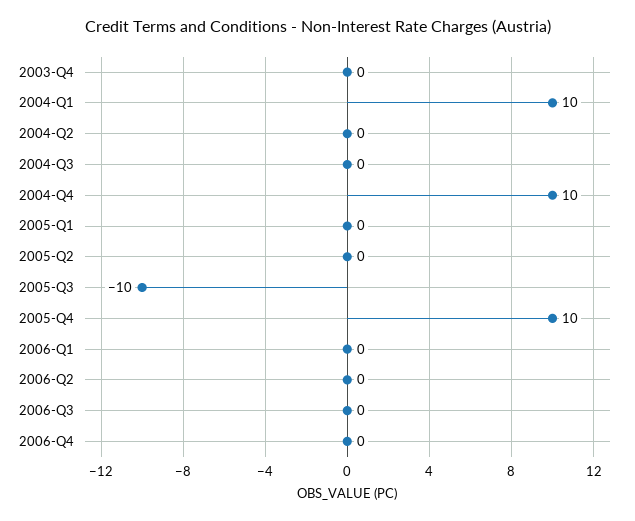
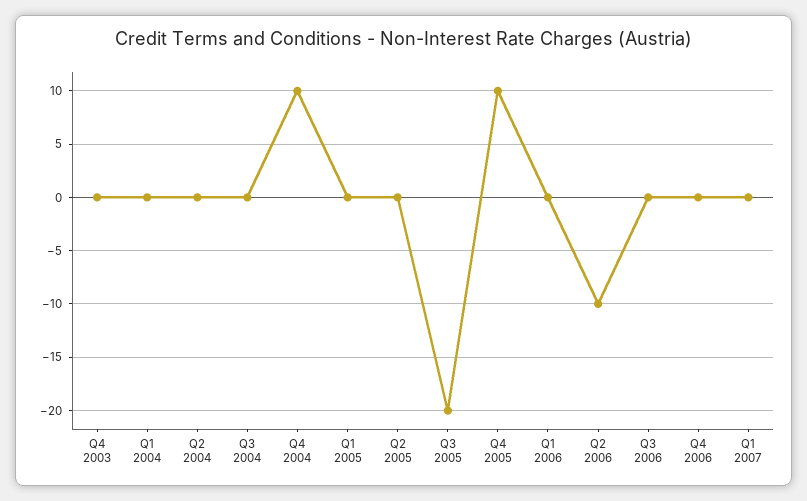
2004-Q1: 10 -> 0
2005-Q3: -10 -> -20
2006-Q2: 0 -> -10
Q1 2007: none -> 0

